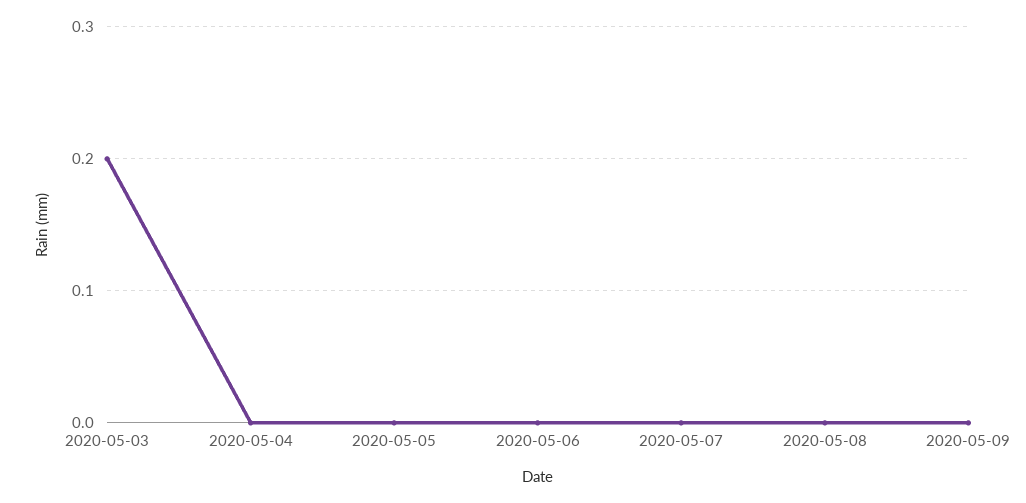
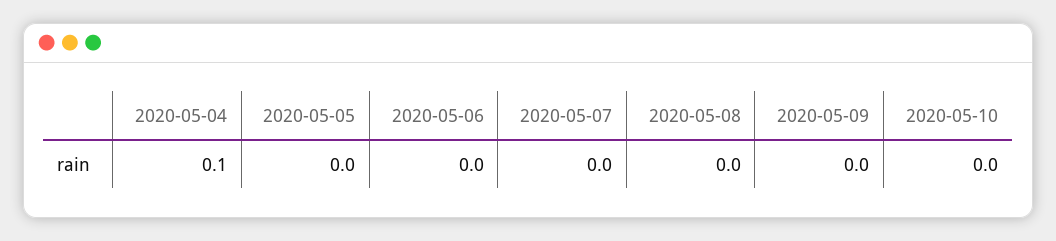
2020-05-03: 0.2 -> none
2020-05-04: 0 -> 0.1
2020-05-10: none -> 0

